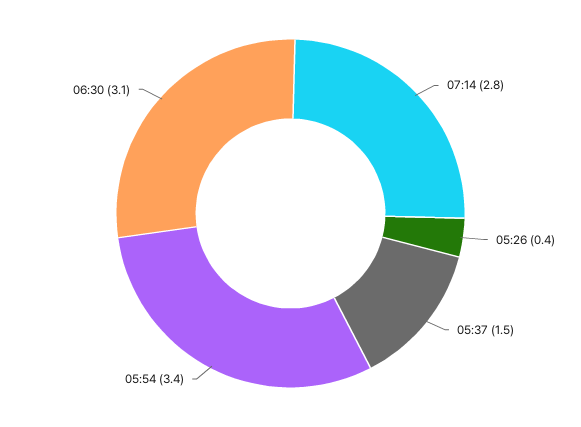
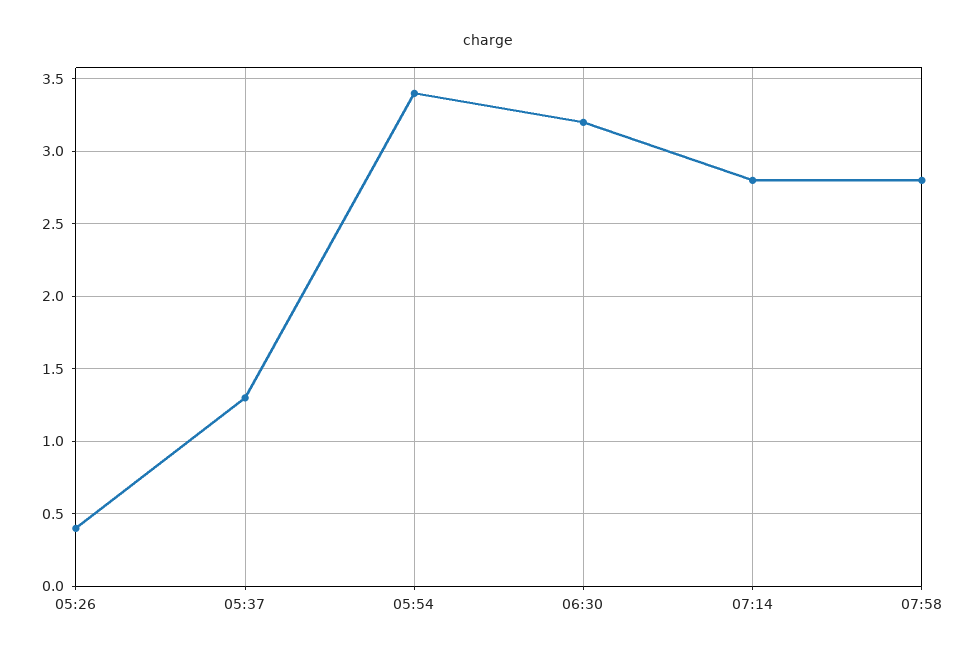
05:37: 1.5 -> 1.3
06:30: 3.1 -> 3.2
07:58: none -> 2.8

